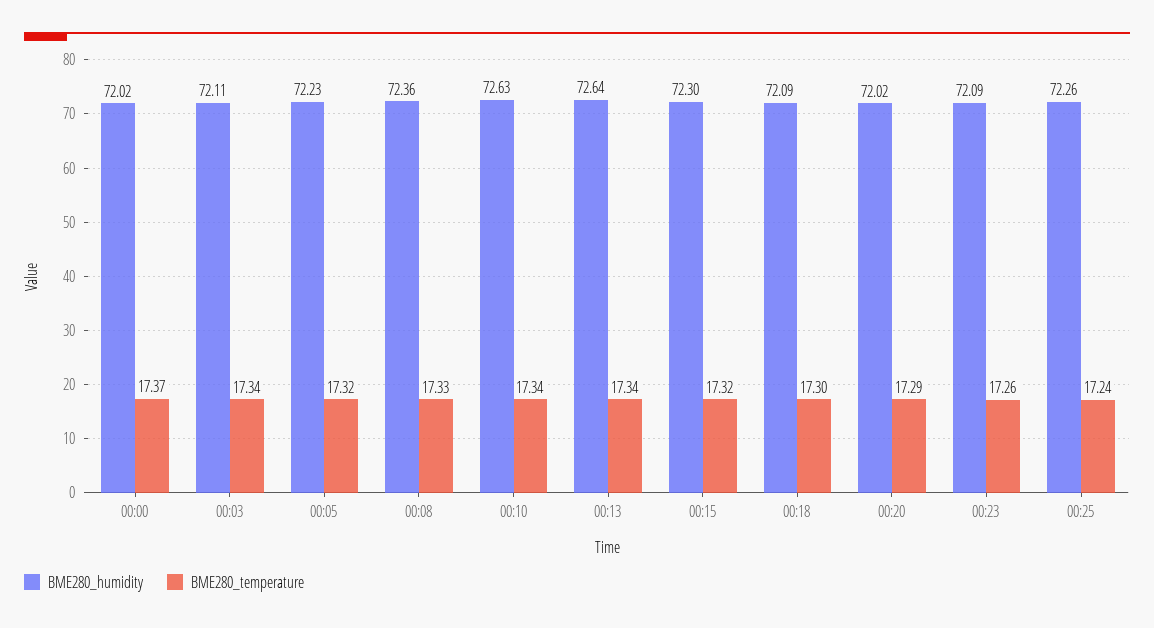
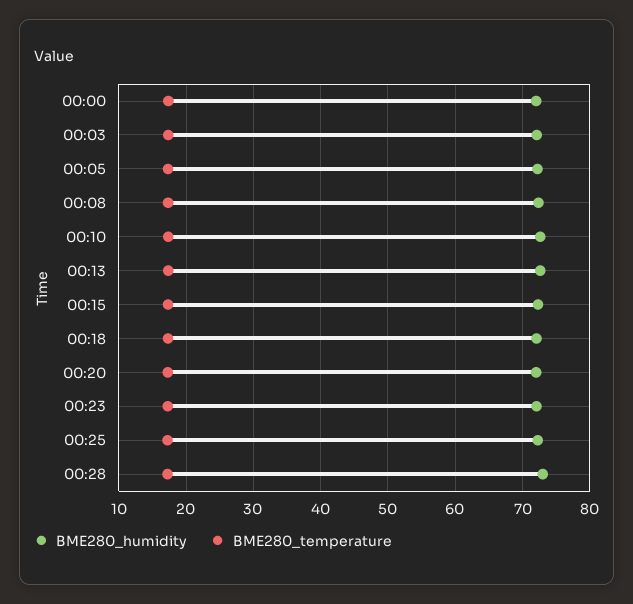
BME280_humidity, 00:28: none -> 73
BME280_temperature, 00:28: none -> 17

